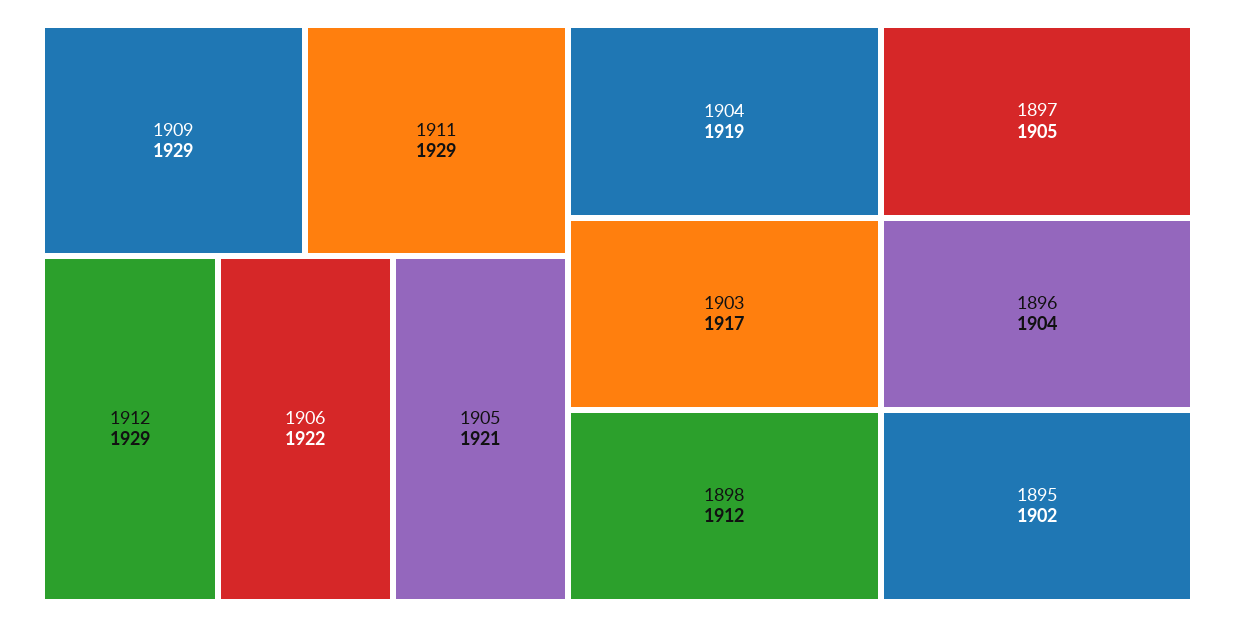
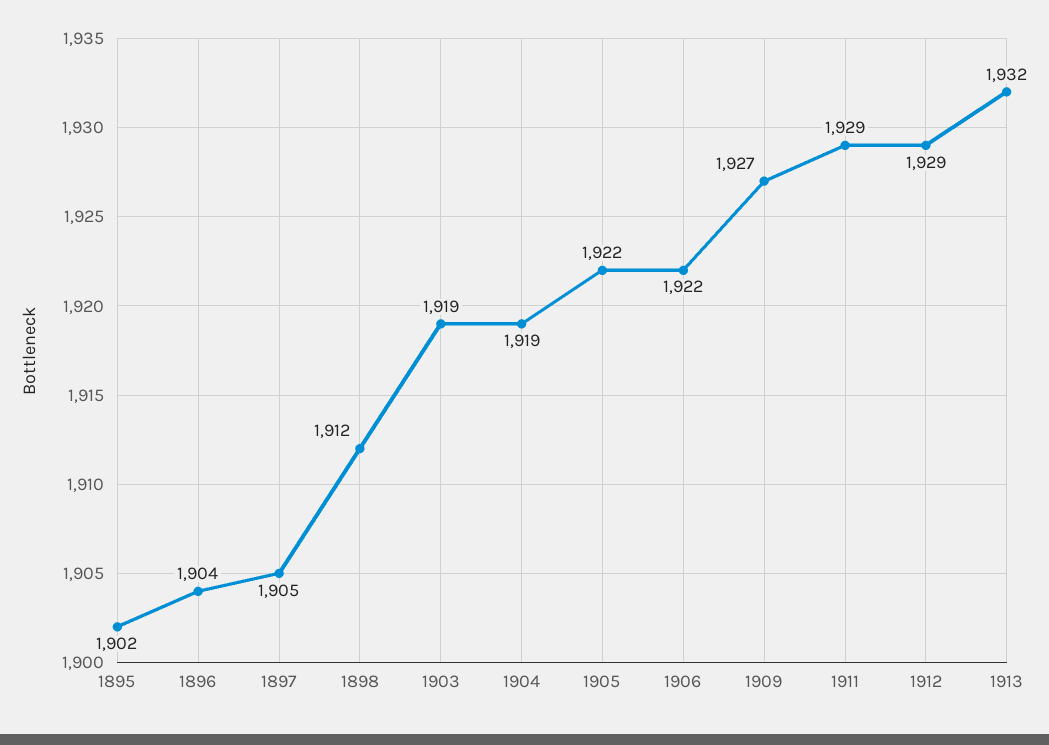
1909: 1929 -> 1927
1905: 1921 -> 1922
1903: 1917 -> 1919
1913: none -> 1932

